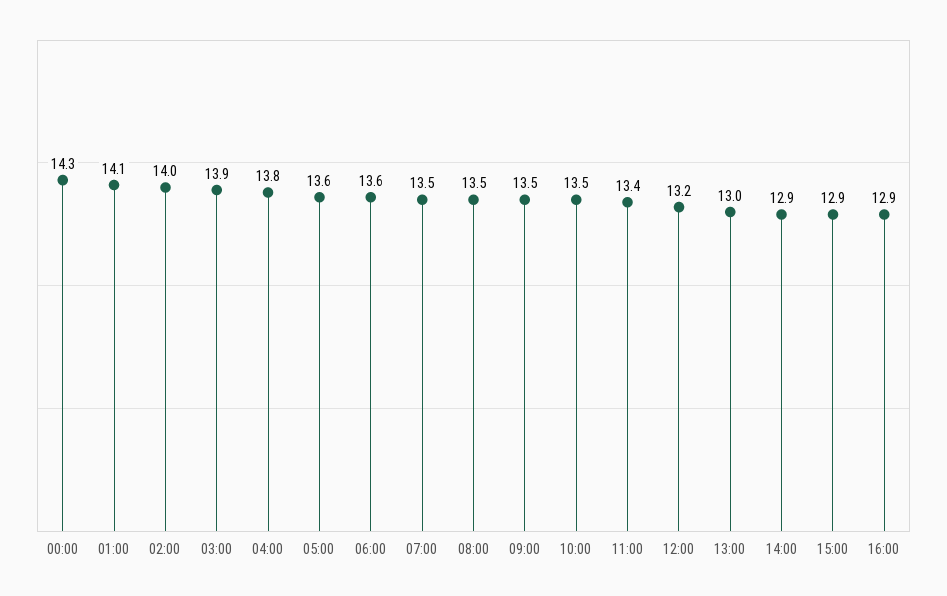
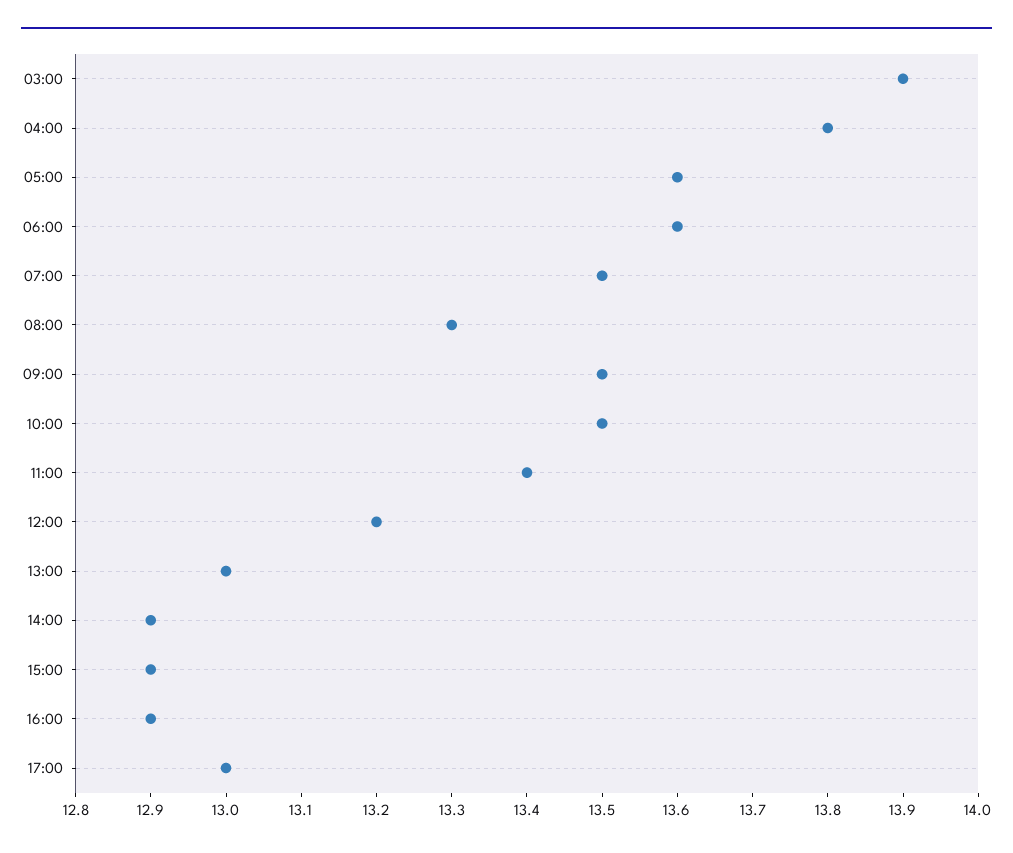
00:00: 14.3 -> none
01:00: 14.1 -> none
02:00: 14 -> none
08:00: 13.5 -> 13.3
17:00: none -> 13

